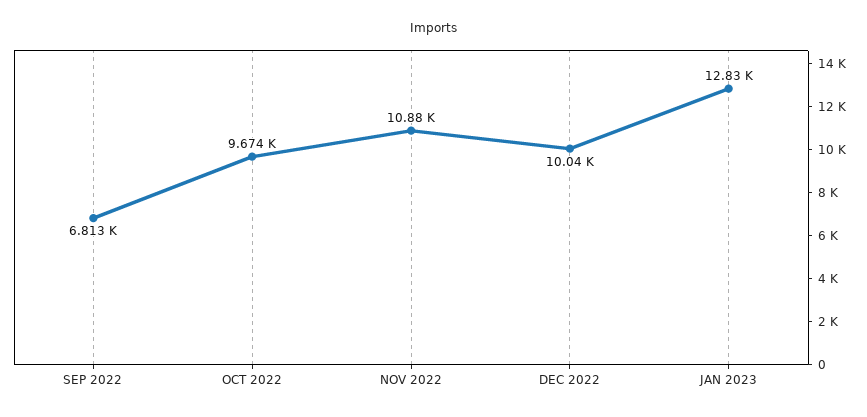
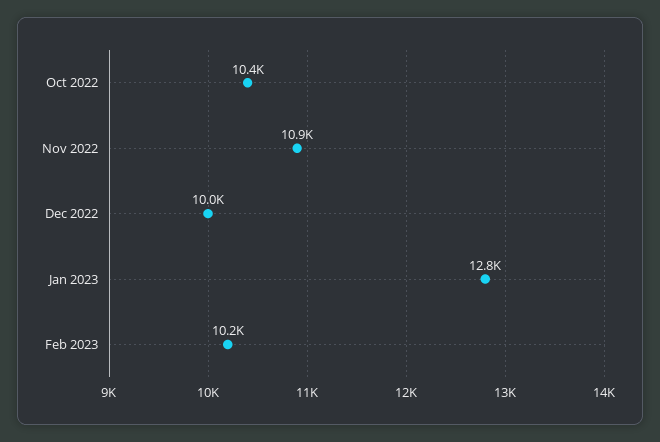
SEP 2022: 6813 -> none
OCT 2022: 9674 -> 10400
Feb 2023: none -> 10200

